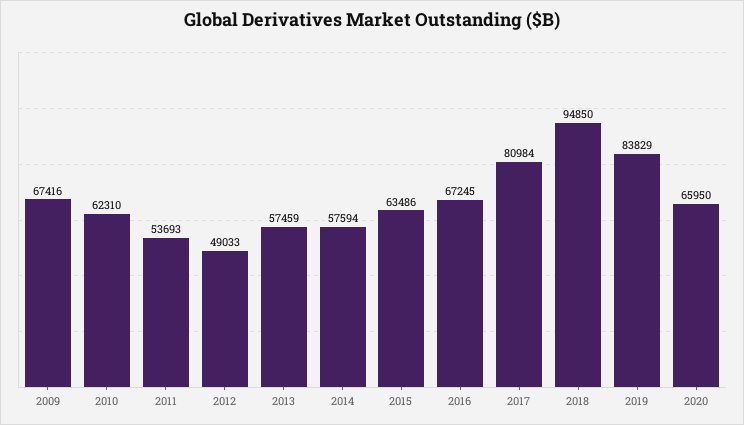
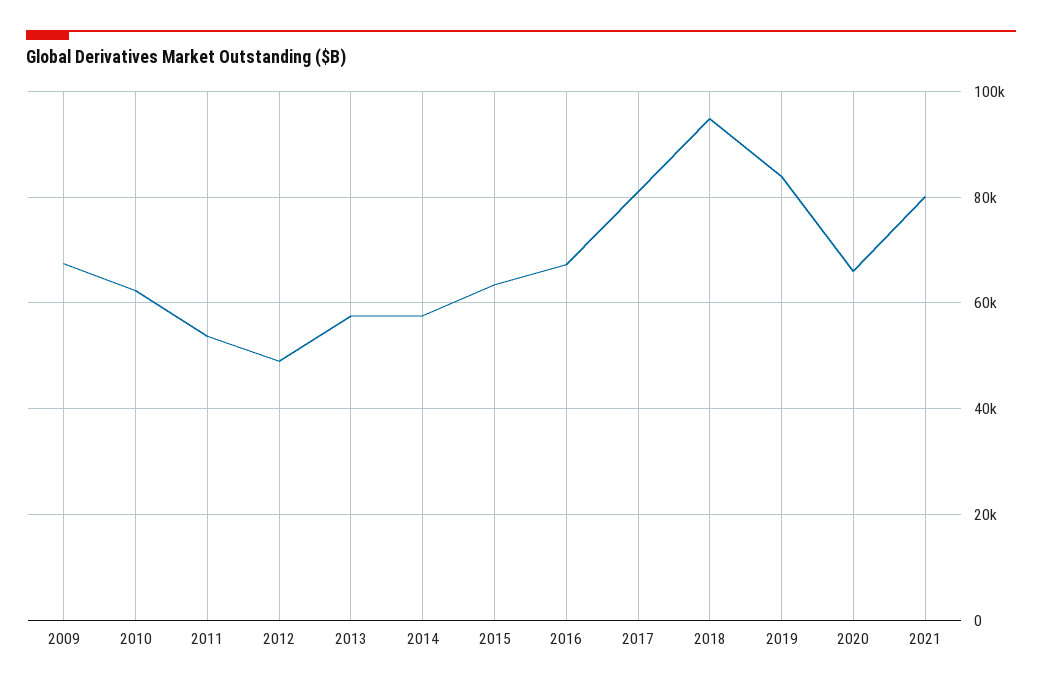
2021: none -> 80000

